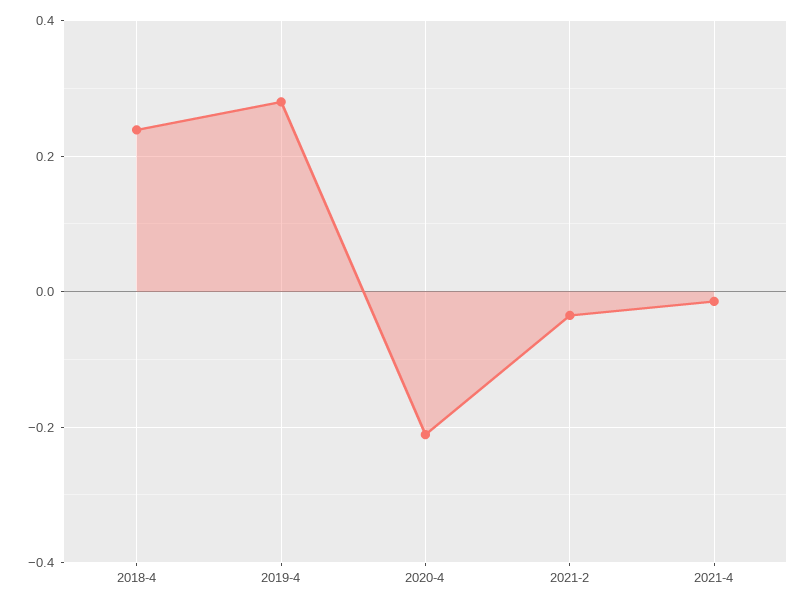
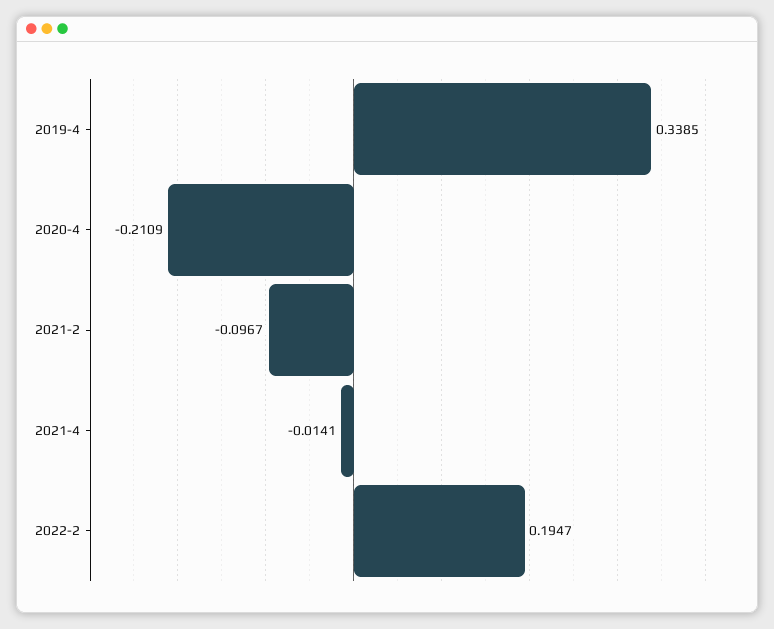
2018-4: 0.24 -> none
2019-4: 0.28 -> 0.3385
2021-2: -0.04 -> -0.0967
2022-2: none -> 0.1947

